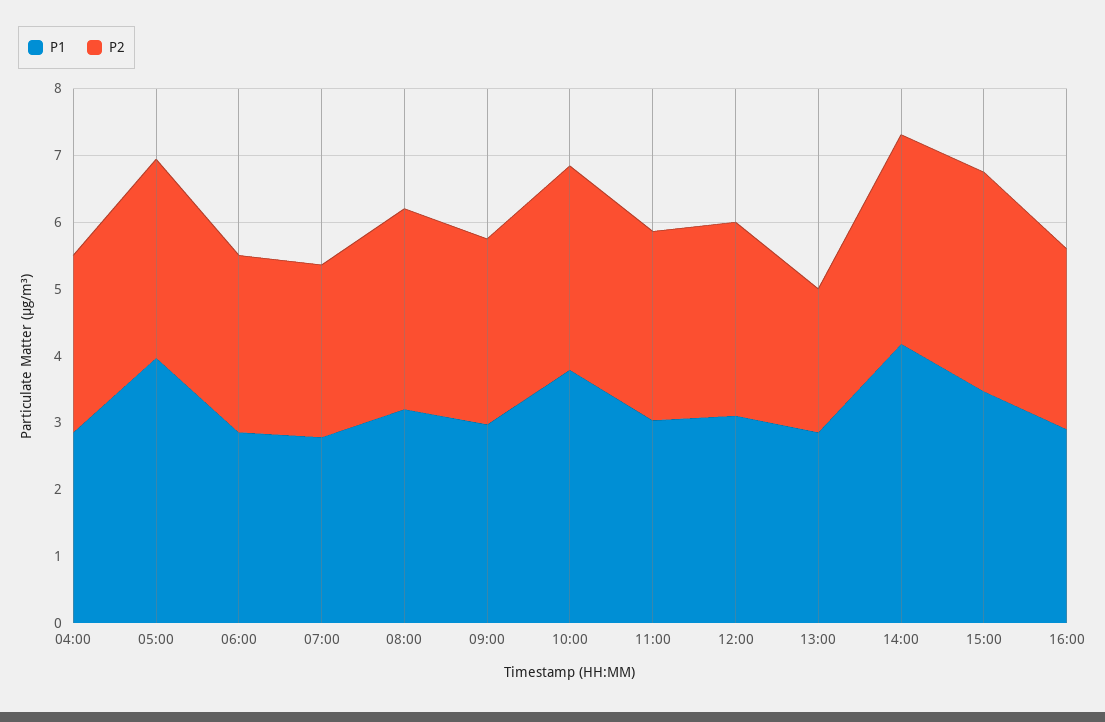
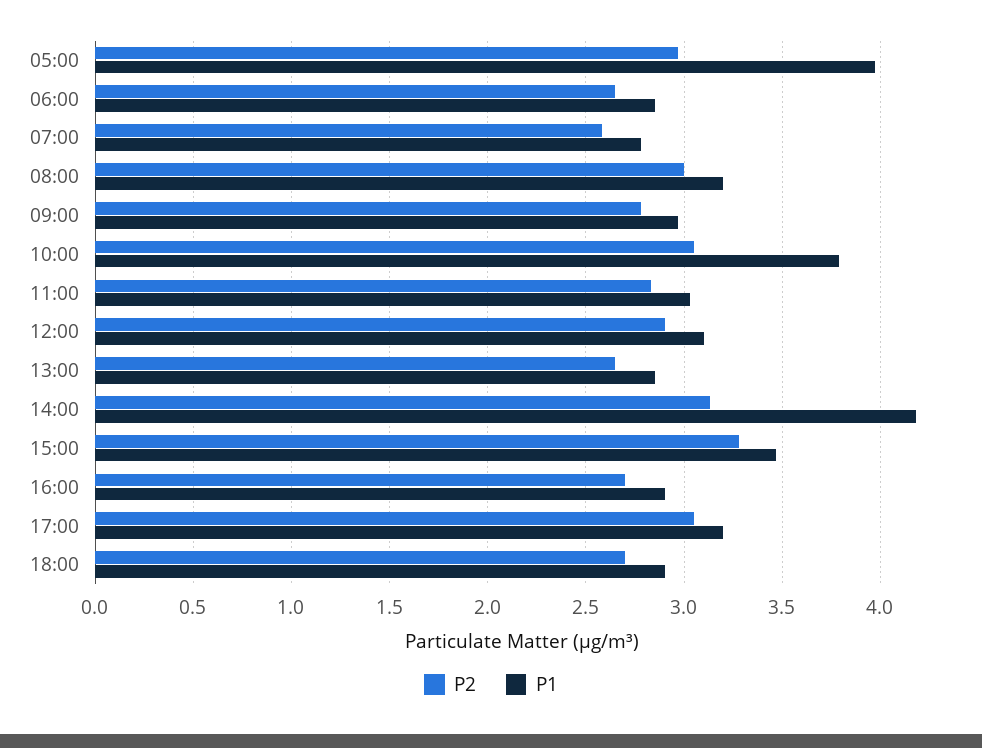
P1, 04:00: 2.8 -> none
P2, 04:00: 2.6 -> none
P2, 13:00: 2.2 -> 2.65
P2, 17:00: none -> 3.05
P1, 17:00: none -> 3.2
P2, 18:00: none -> 2.7
P1, 18:00: none -> 2.9

